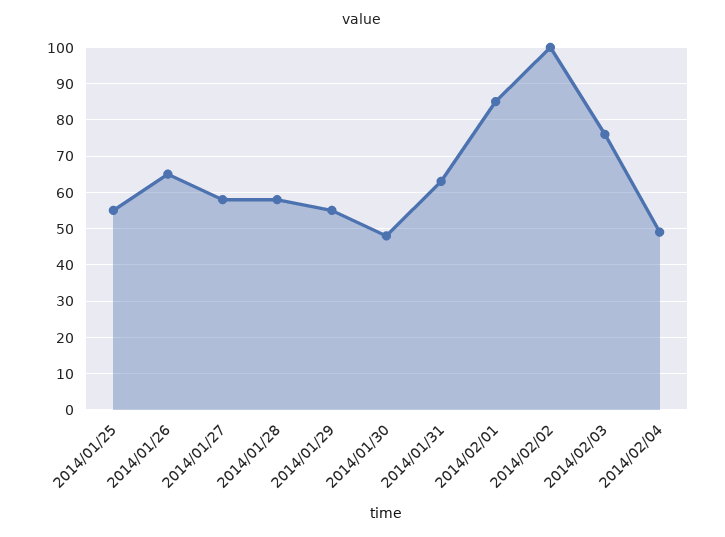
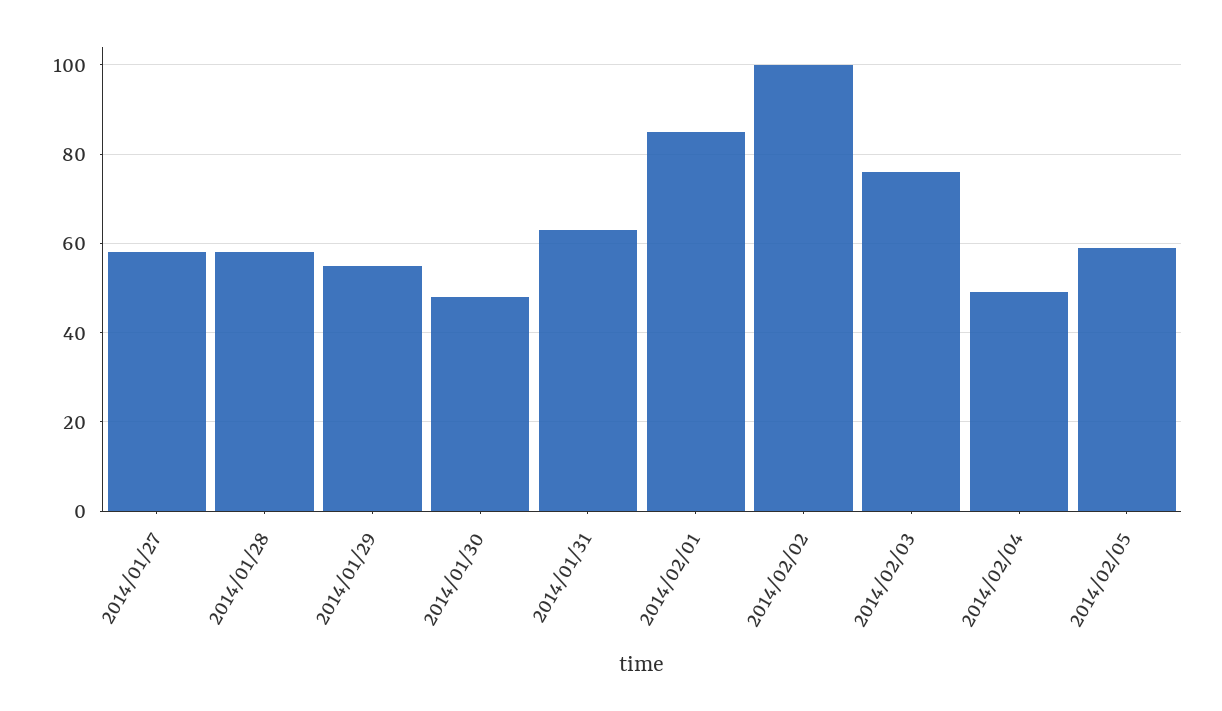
2014/01/25: 55 -> none
2014/01/26: 65 -> none
2014/02/05: none -> 60

